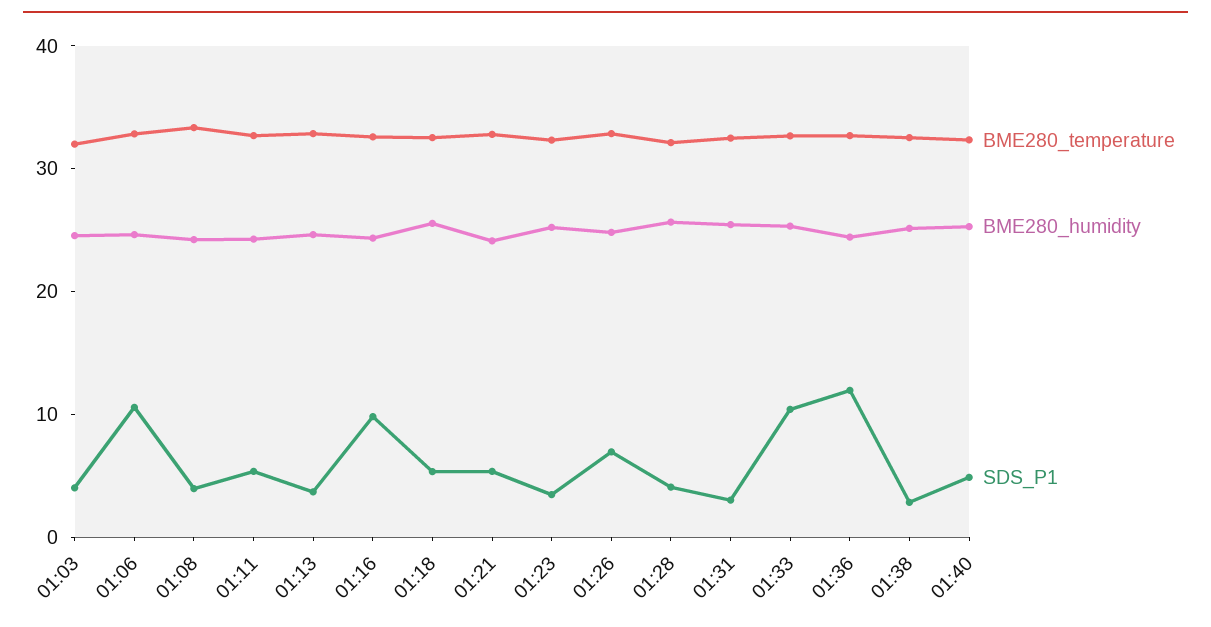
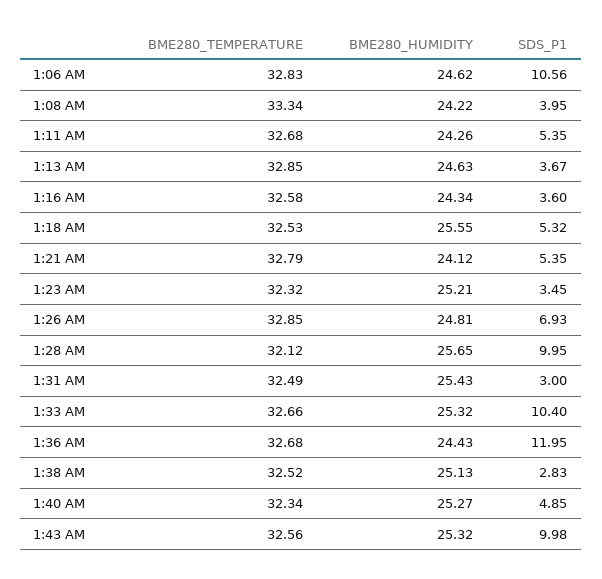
BME280_temperature, 01:03: 32 -> none
BME280_humidity, 01:03: 24 -> none
SDS_P1, 01:03: 4 -> none
SDS_P1, 01:16: 10 -> 3.6
SDS_P1, 01:28: 4 -> 9.95
BME280_temperature, 1:43 AM: none -> 32.56
BME280_humidity, 1:43 AM: none -> 25.32
SDS_P1, 1:43 AM: none -> 9.98

